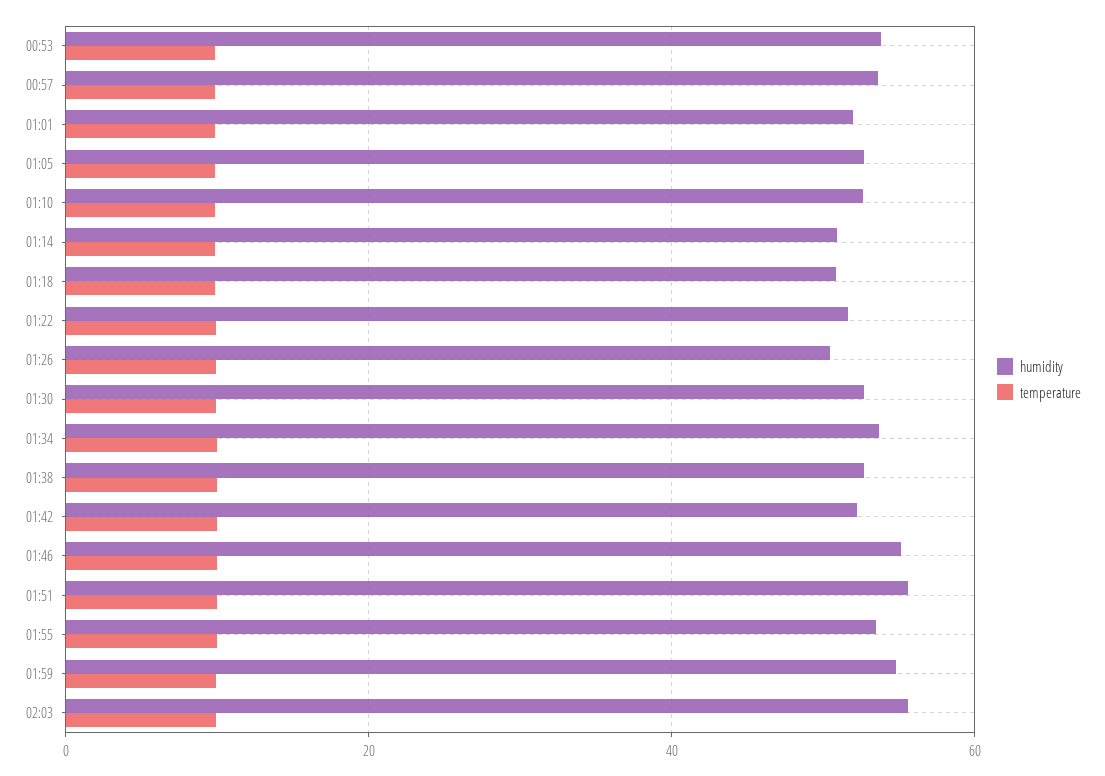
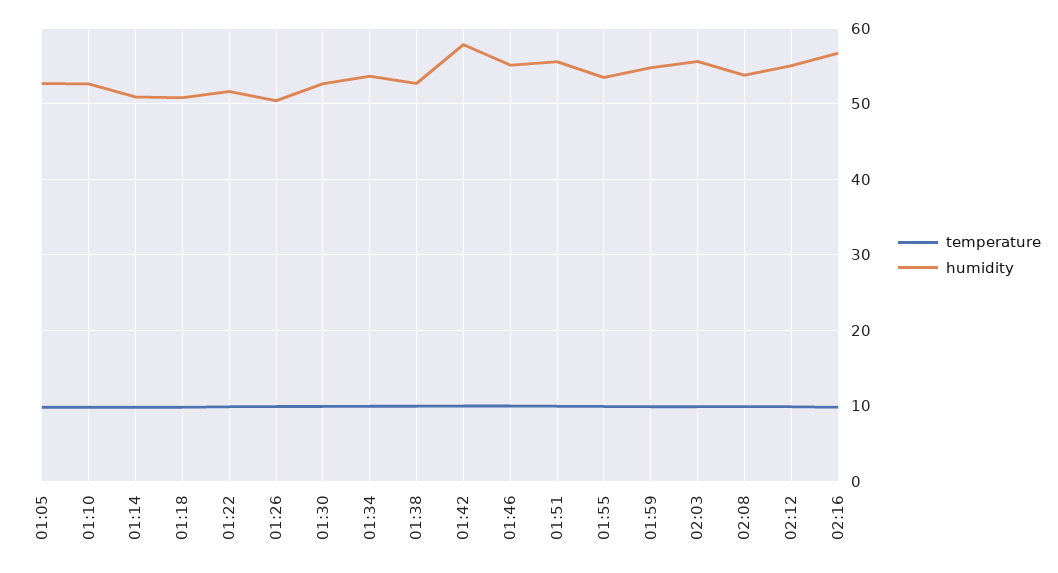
humidity, 00:53: 54 -> none
temperature, 00:53: 10 -> none
humidity, 00:57: 54 -> none
temperature, 00:57: 10 -> none
humidity, 01:01: 52 -> none
temperature, 01:01: 10 -> none
humidity, 01:42: 52 -> 58
temperature, 02:08: none -> 10
humidity, 02:08: none -> 54
temperature, 02:12: none -> 10
humidity, 02:12: none -> 55
temperature, 02:16: none -> 10
humidity, 02:16: none -> 57

